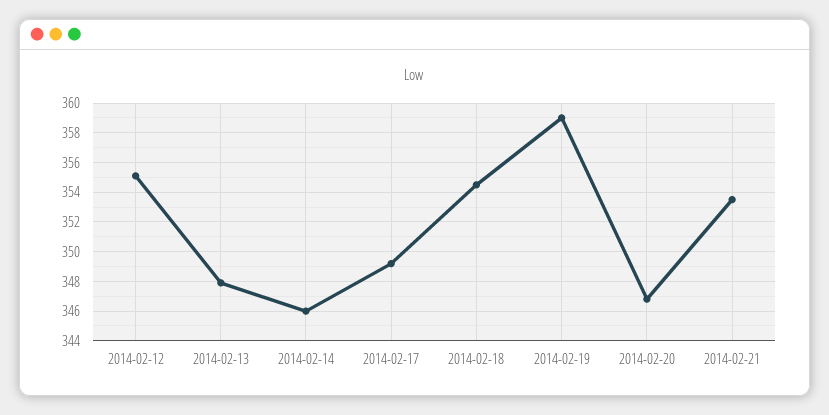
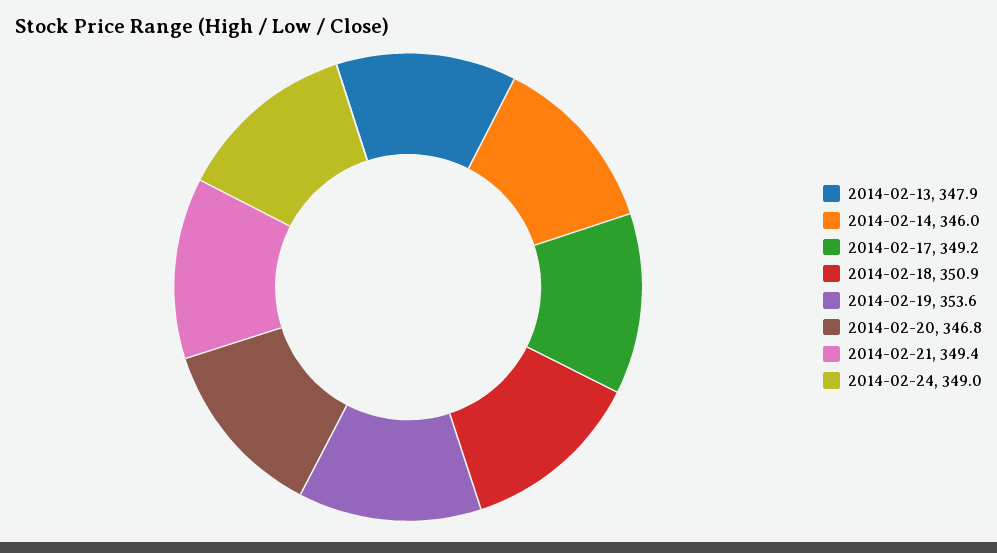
2014-02-12: 355 -> none
2014-02-18: 354.5 -> 350.9
2014-02-19: 359 -> 353.6
2014-02-21: 353.5 -> 349.4
2014-02-24: none -> 349

